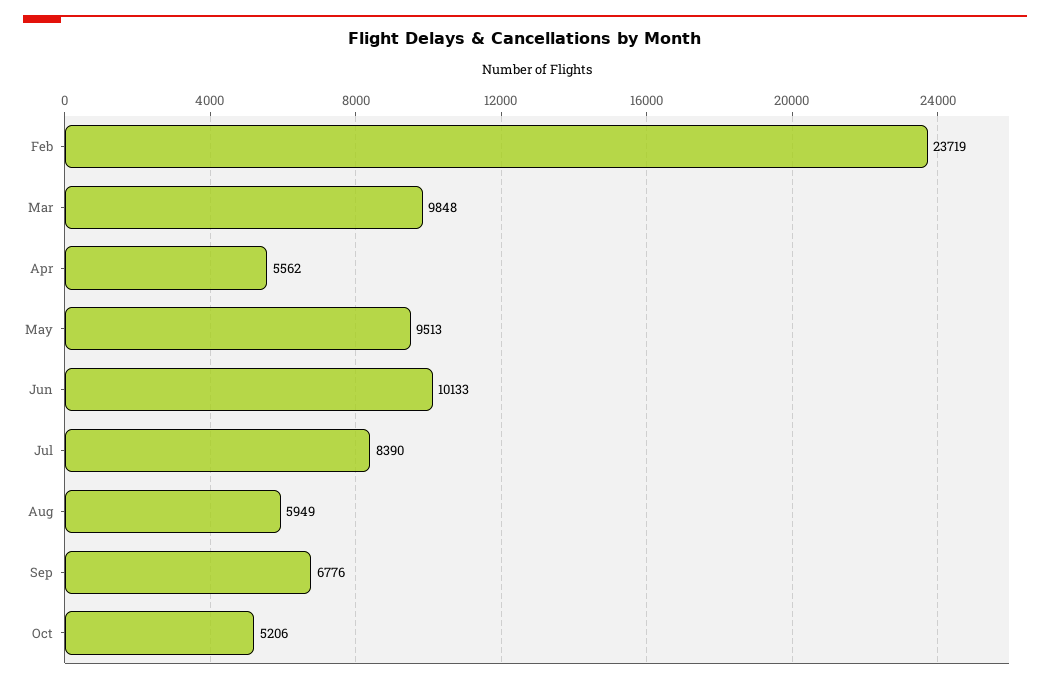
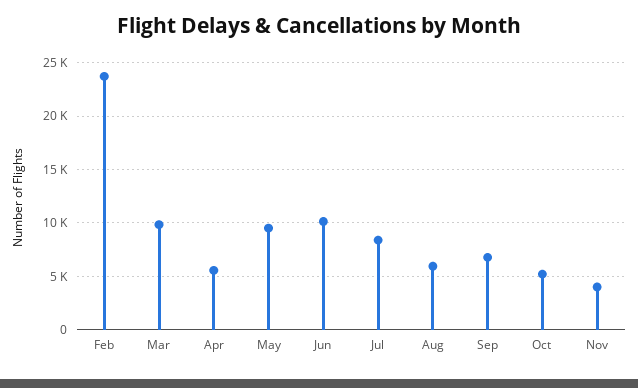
Nov: none -> 4000

